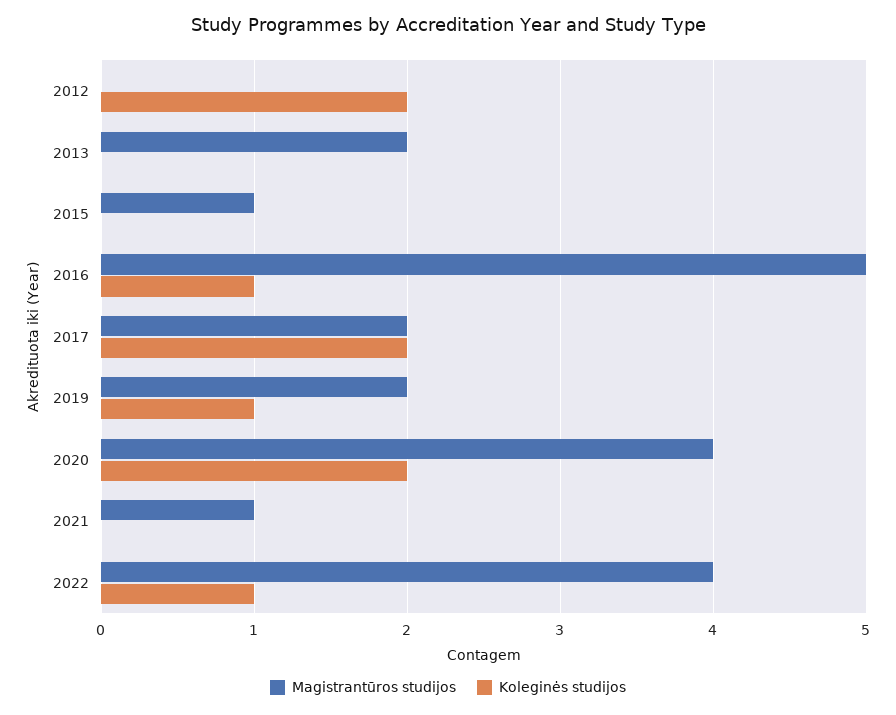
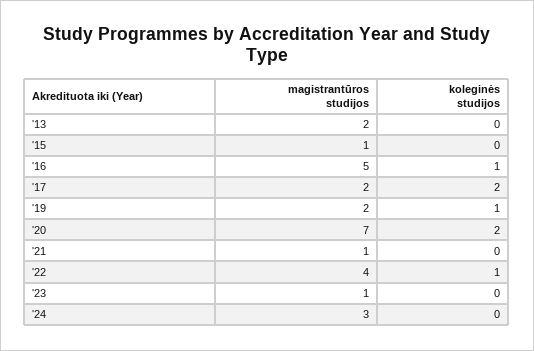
Magistrantūros studijos, 2012: 0 -> none
Koleginės studijos, 2012: 2 -> none
Magistrantūros studijos, 2020: 4 -> 7
Magistrantūros studijos, '23: none -> 1
Koleginės studijos, '23: none -> 0
Magistrantūros studijos, '24: none -> 3
Koleginės studijos, '24: none -> 0

